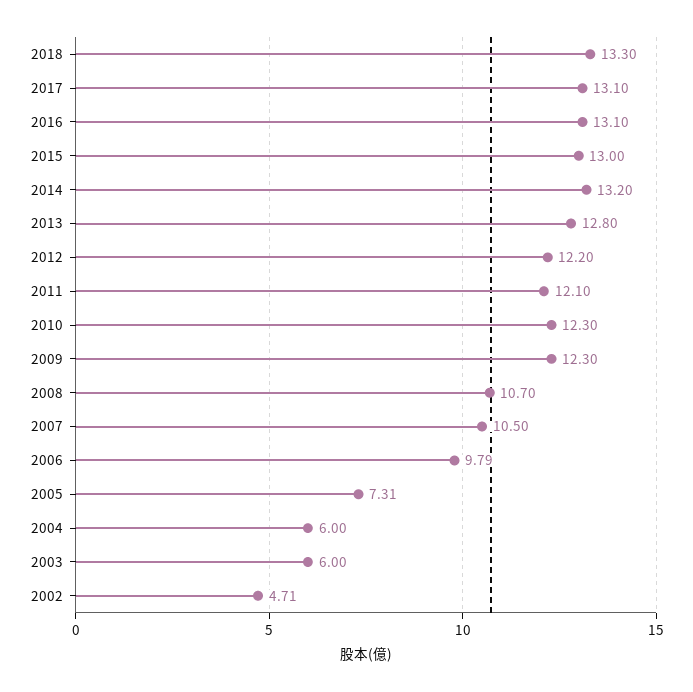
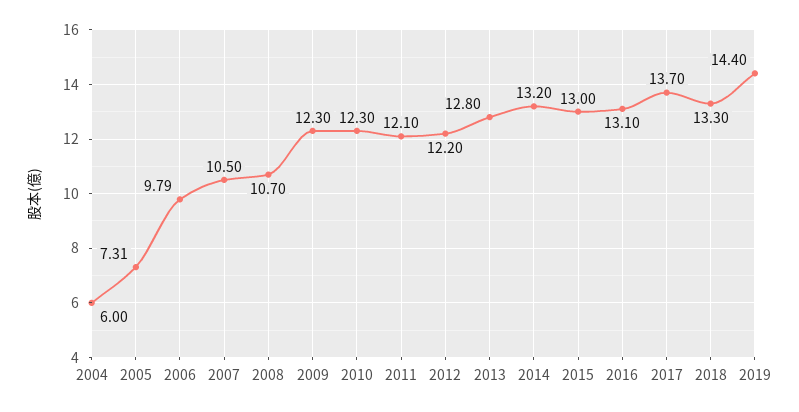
2017: 13.1 -> 13.7
2003: 6 -> none
2002: 4.71 -> none
2019: none -> 14.4

